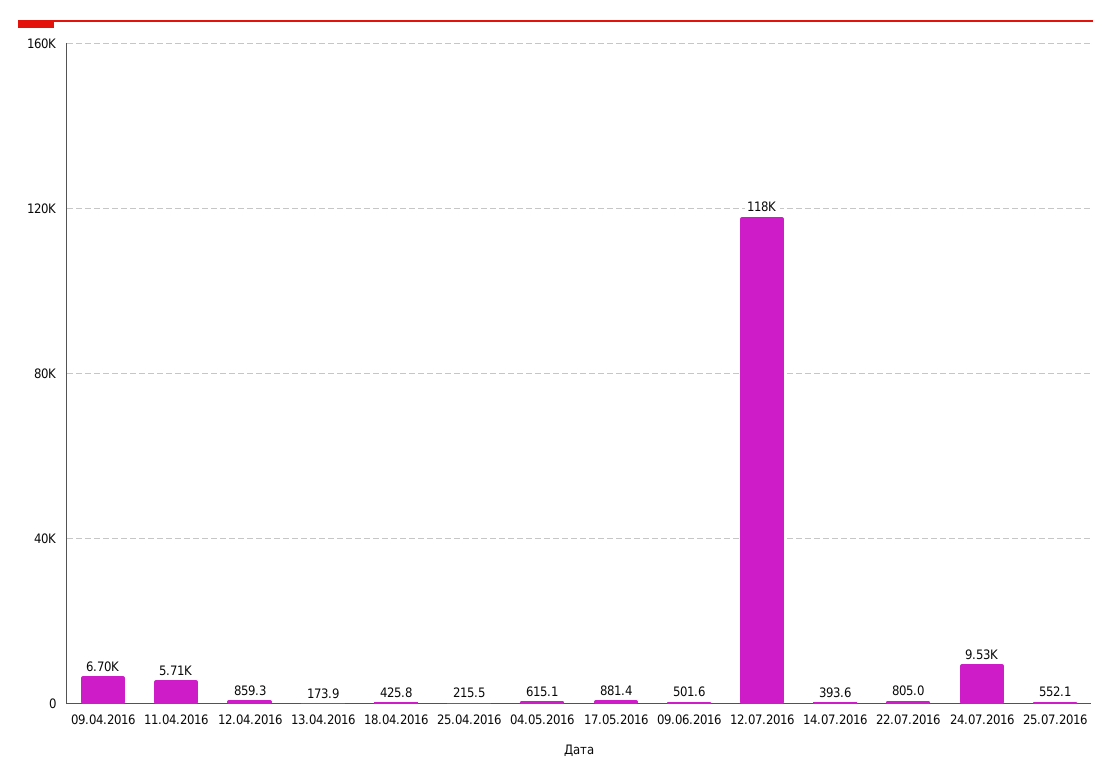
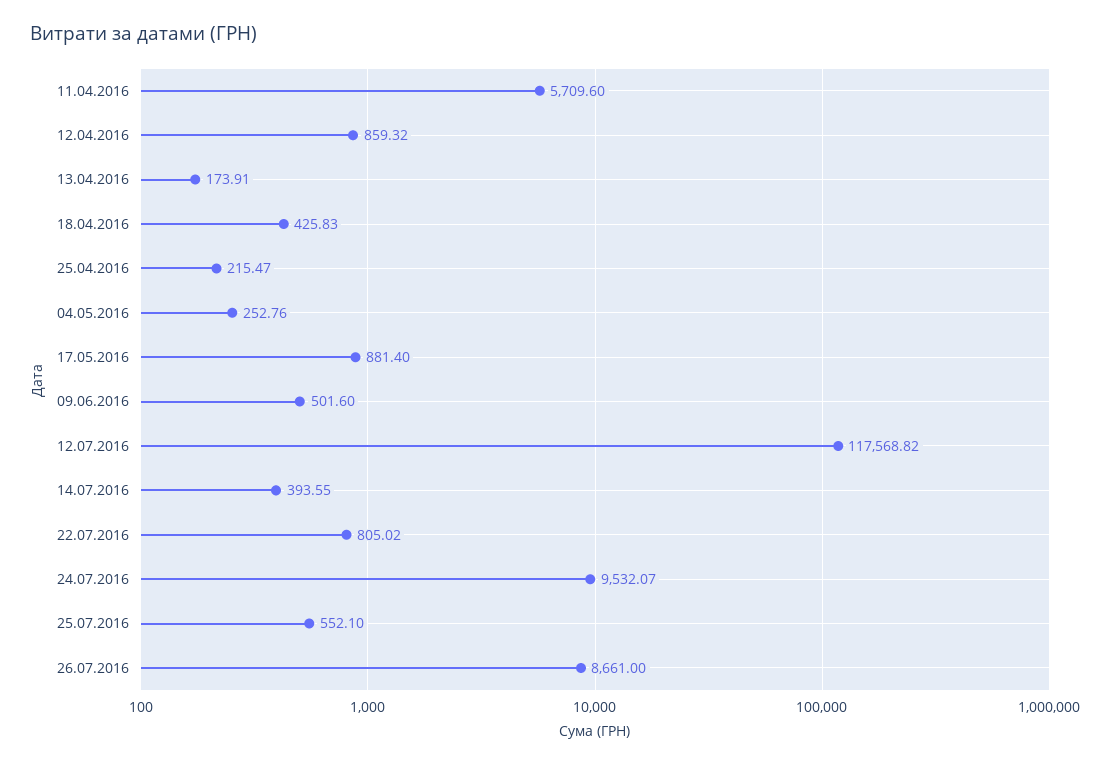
09.04.2016: 6700 -> none
04.05.2016: 615.1 -> 252.76
26.07.2016: none -> 8661

